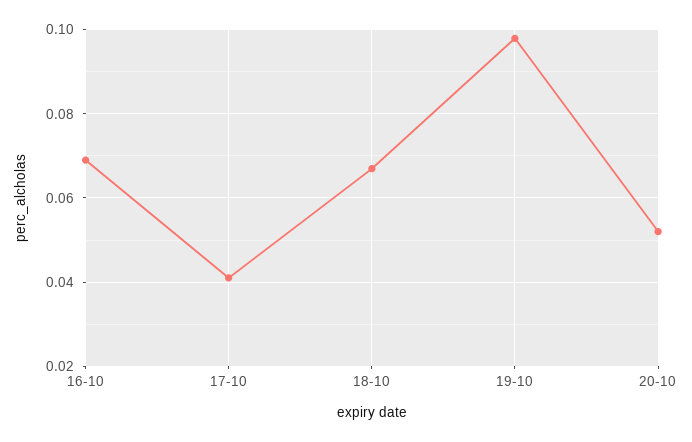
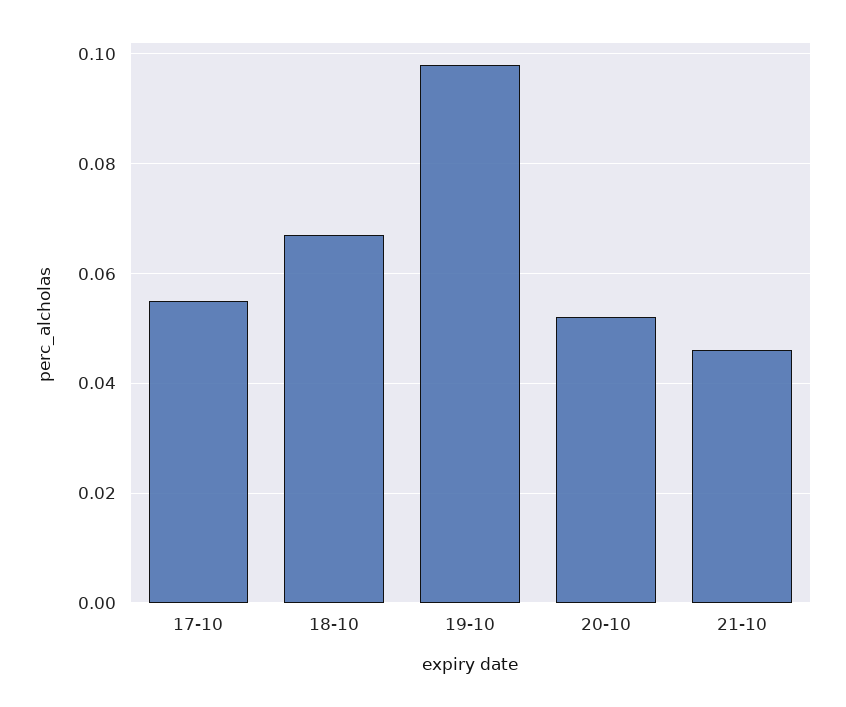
16-10: 0.07 -> none
17-10: 0.04 -> 0.055
21-10: none -> 0.045

